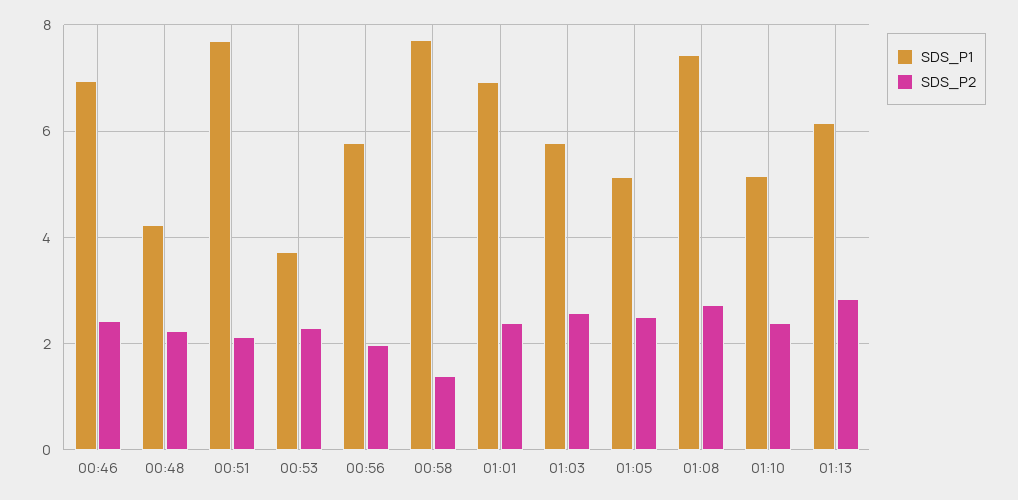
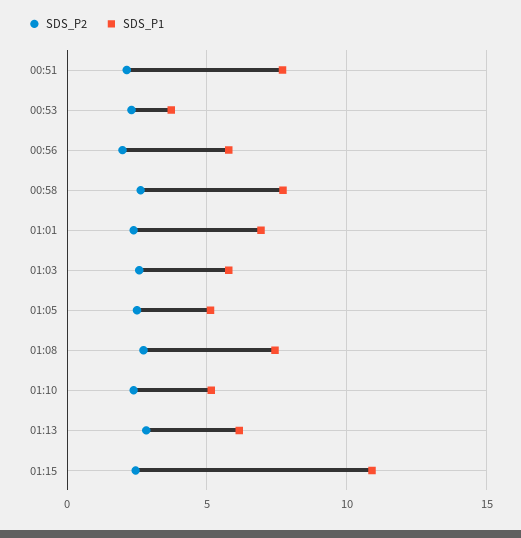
SDS_P1, 00:46: 7 -> none
SDS_P2, 00:46: 2.4 -> none
SDS_P1, 00:48: 4.2 -> none
SDS_P2, 00:48: 2.2 -> none
SDS_P2, 00:58: 1.4 -> 2.5
SDS_P2, 01:15: none -> 2.5
SDS_P1, 01:15: none -> 11

